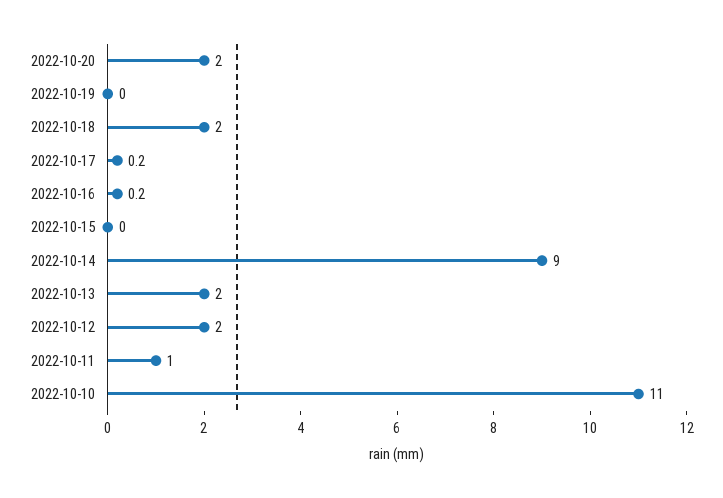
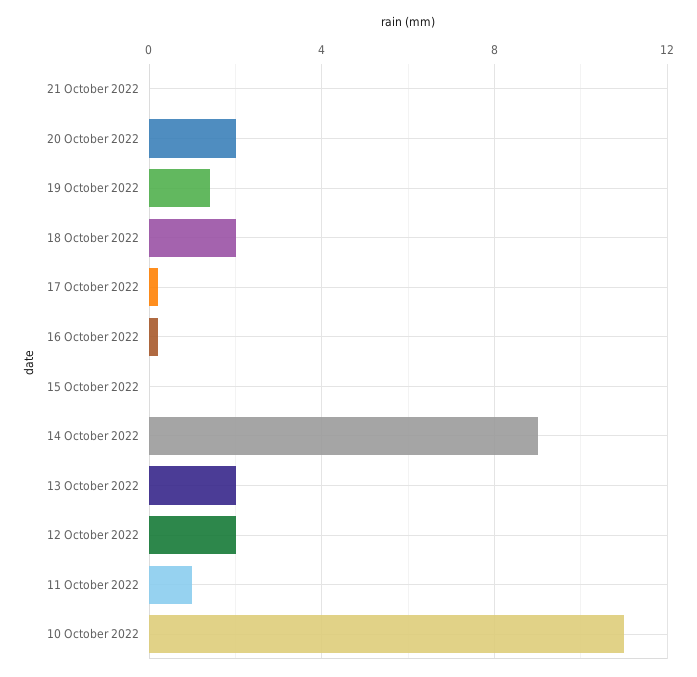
2022-10-19: 0 -> 1.5
21 October 2022: none -> 0

